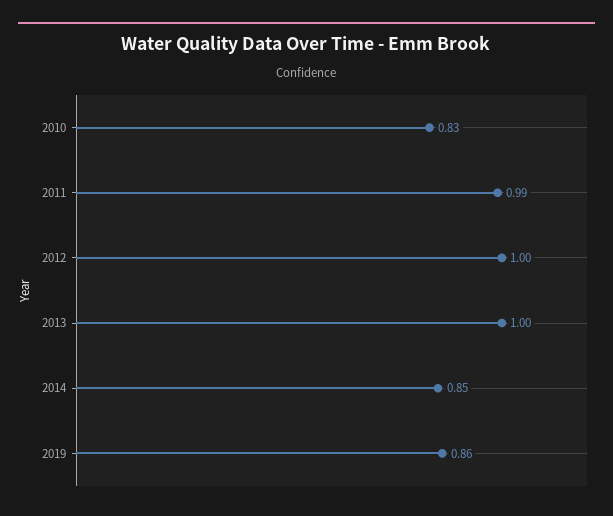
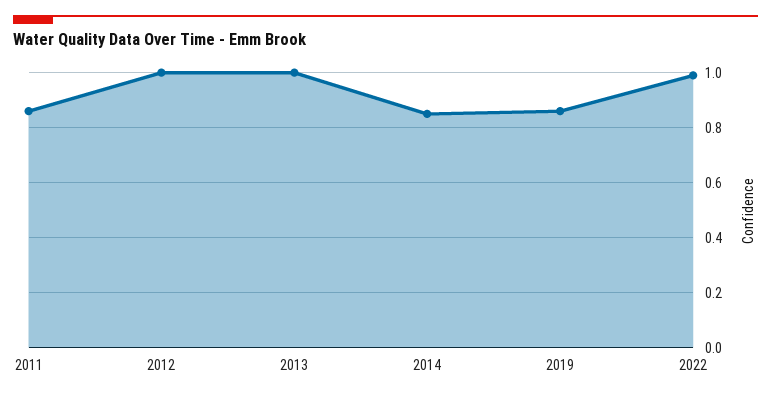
2010: 0.83 -> none
2011: 0.99 -> 0.85
2022: none -> 1

